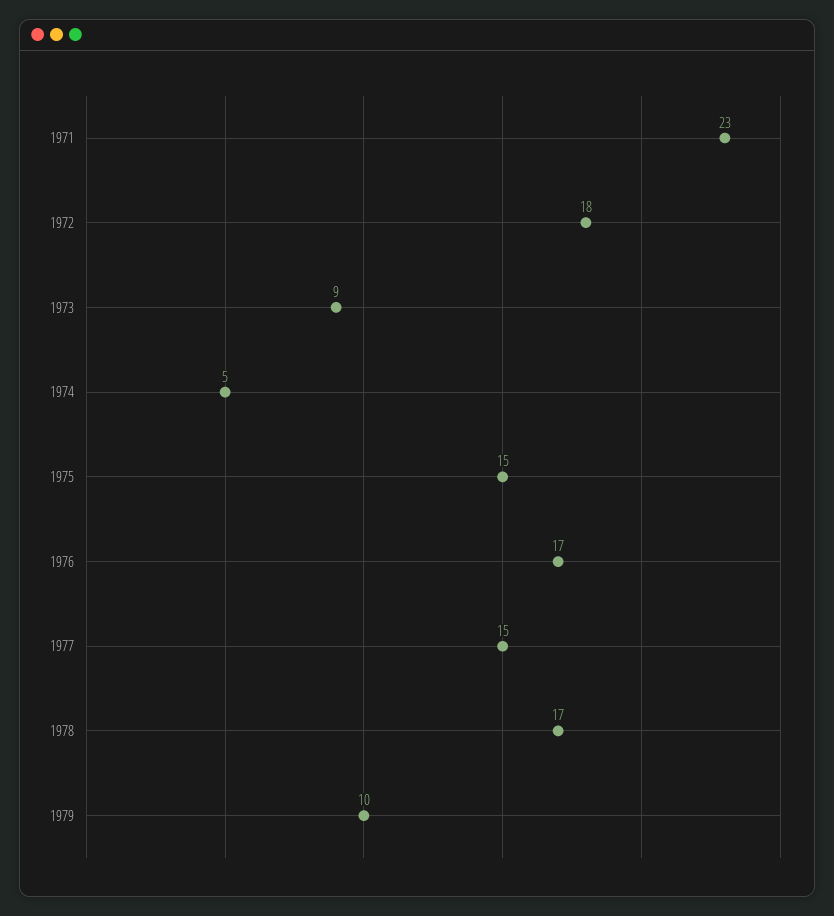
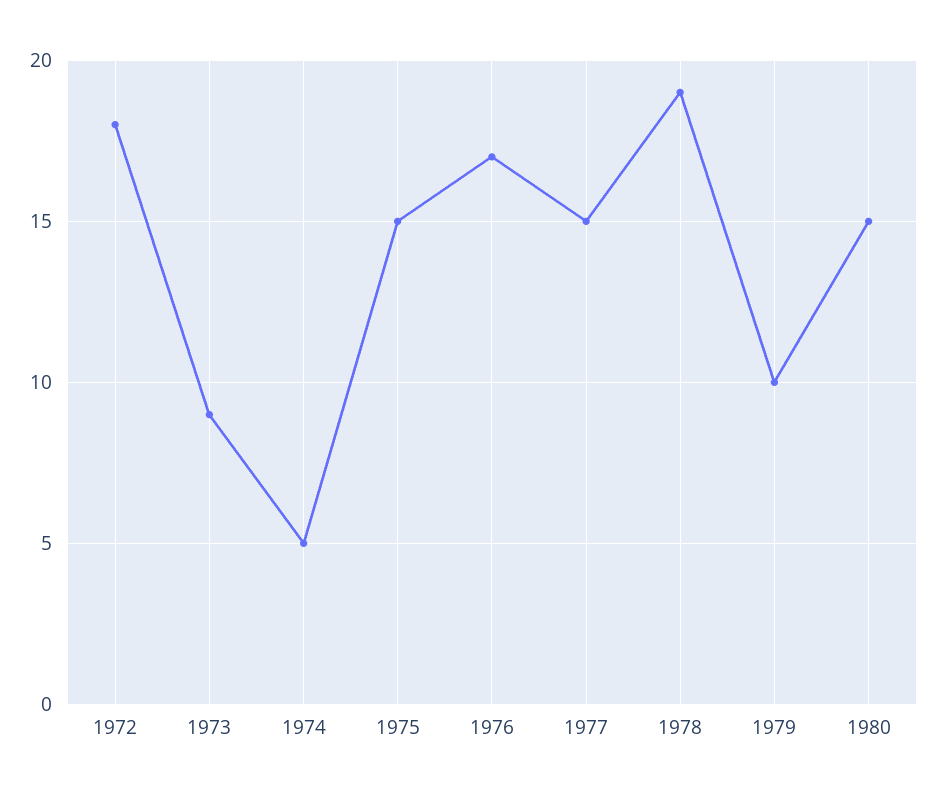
1971: 23 -> none
1978: 17 -> 19
1980: none -> 15

